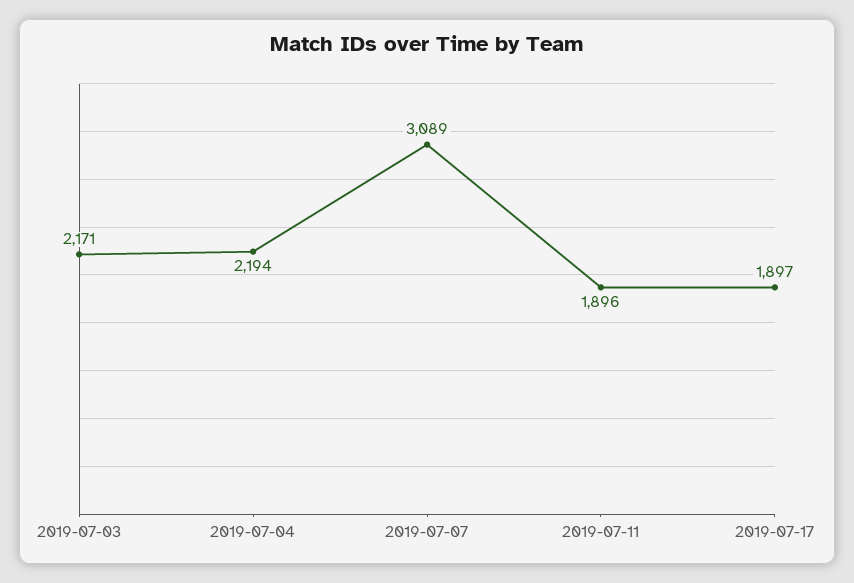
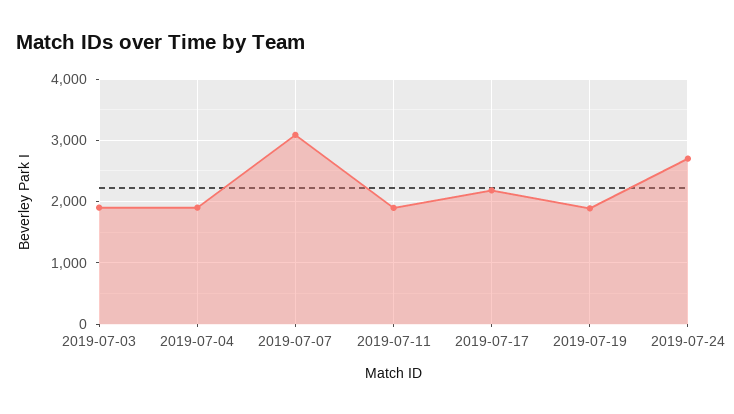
2019-07-03: 2171 -> 1900
2019-07-04: 2194 -> 1900
2019-07-17: 1897 -> 2200
2019-07-19: none -> 1900
2019-07-24: none -> 2700

